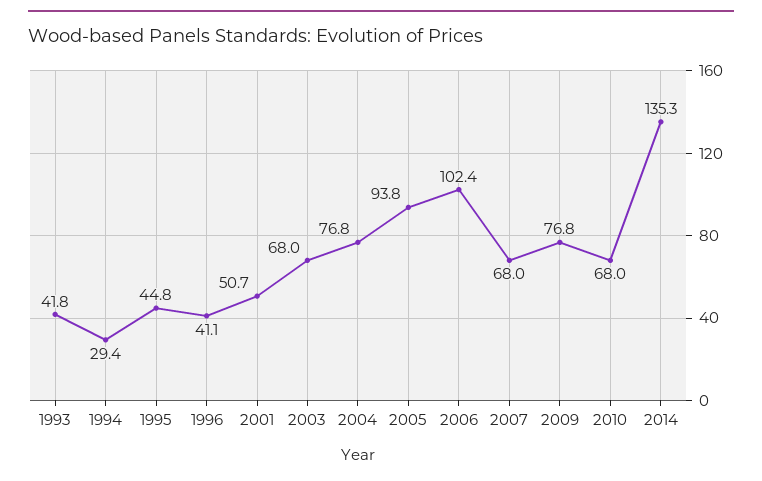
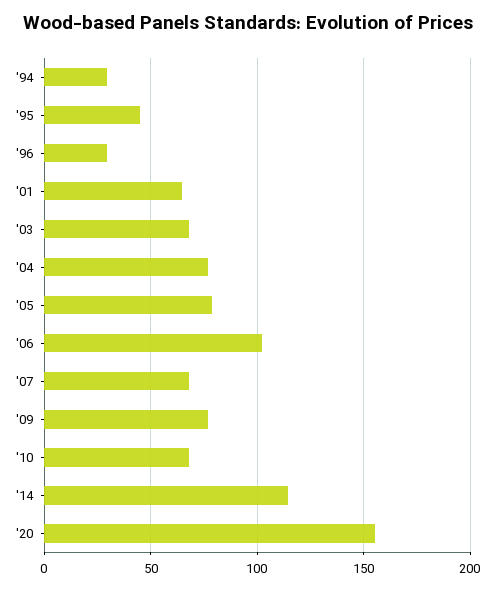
1993: 41.8 -> none
1996: 41.1 -> 30
2001: 50.7 -> 65
2005: 93.8 -> 80
2014: 135.3 -> 115
'20: none -> 155

